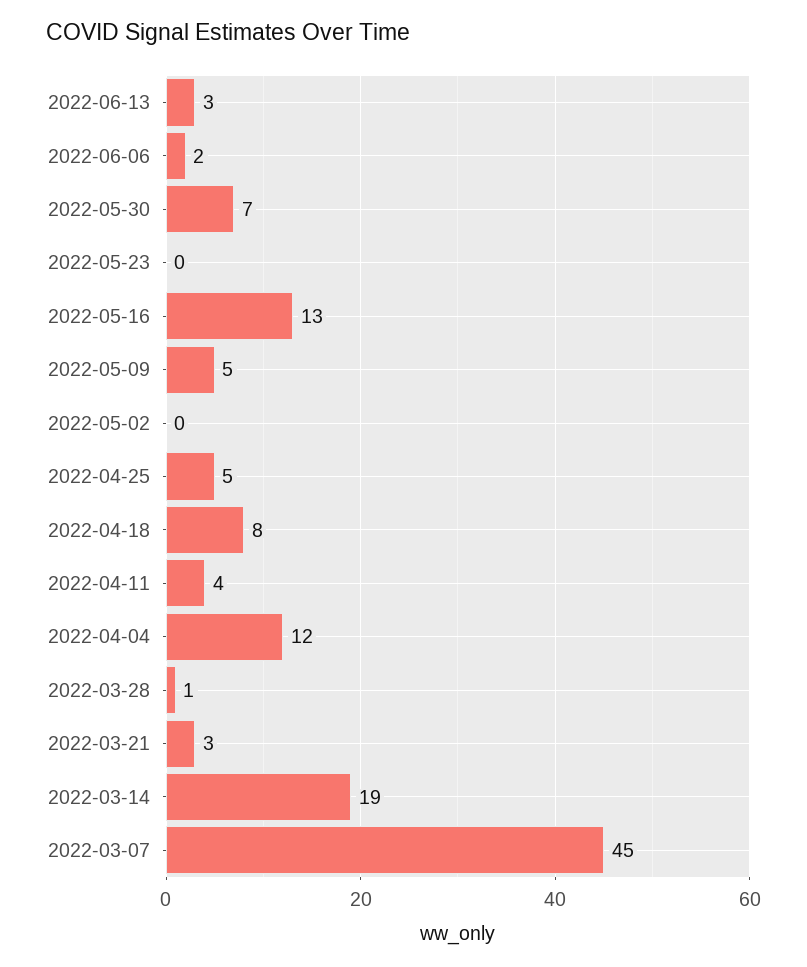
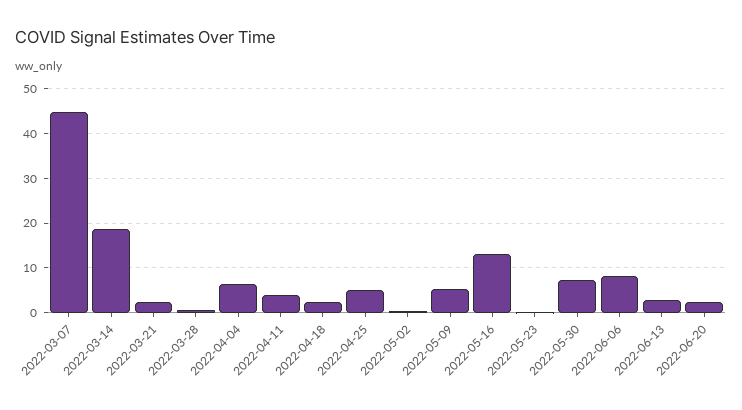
2022-06-06: 2 -> 8
2022-04-18: 8 -> 2
2022-04-04: 12 -> 6
2022-06-20: none -> 2

